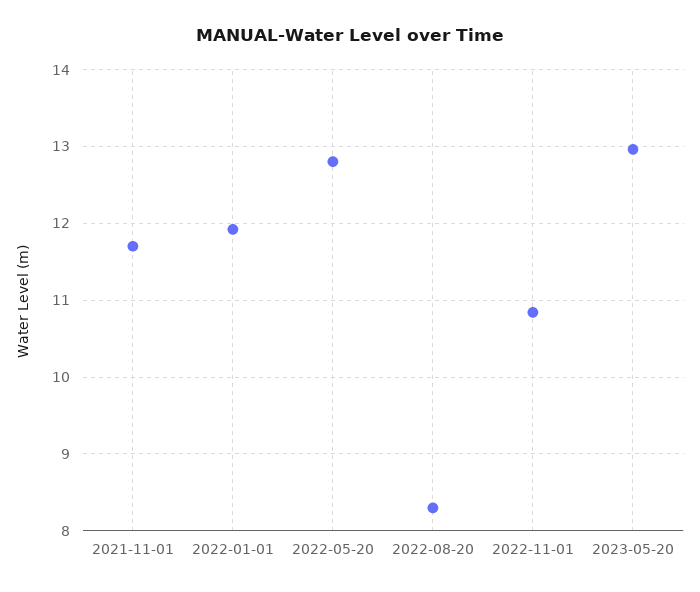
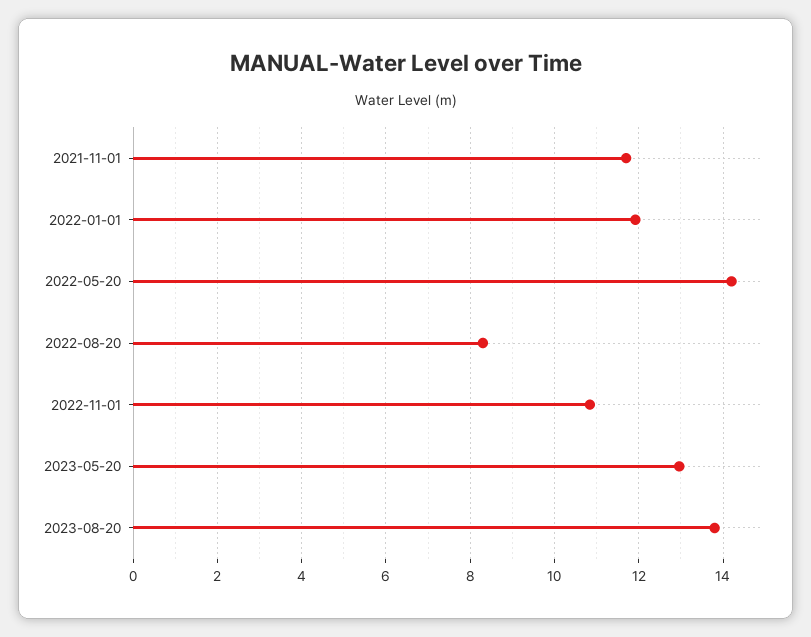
2022-05-20: 12.8 -> 14.2
2023-08-20: none -> 13.8

